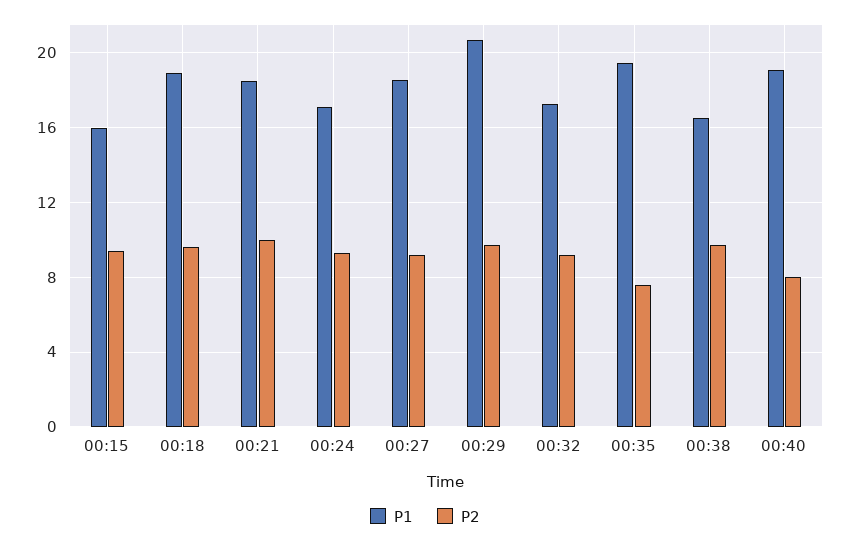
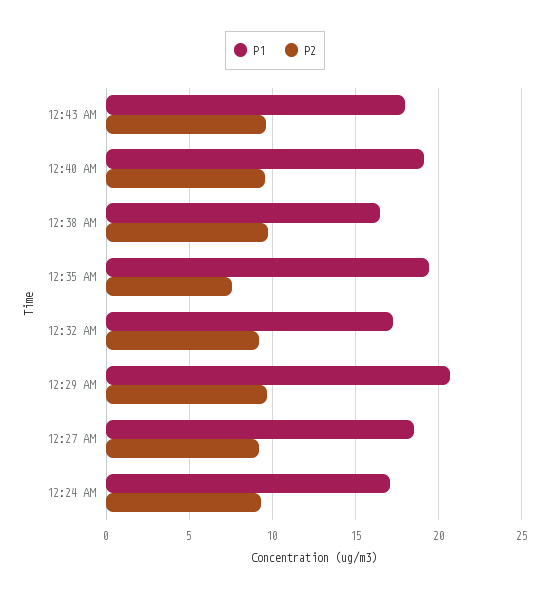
P1, 00:15: 16 -> none
P2, 00:15: 9.5 -> none
P1, 00:18: 19 -> none
P2, 00:18: 9.5 -> none
P1, 00:21: 18.5 -> none
P2, 00:21: 10 -> none
P2, 00:40: 8 -> 9.5
P1, 12:43 AM: none -> 18
P2, 12:43 AM: none -> 9.5

